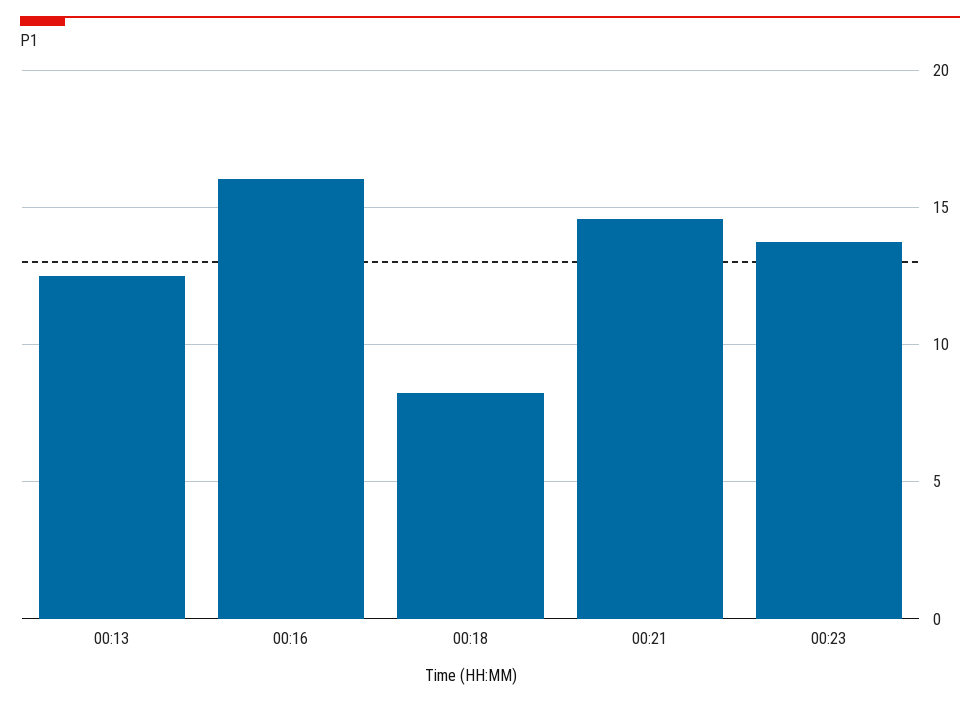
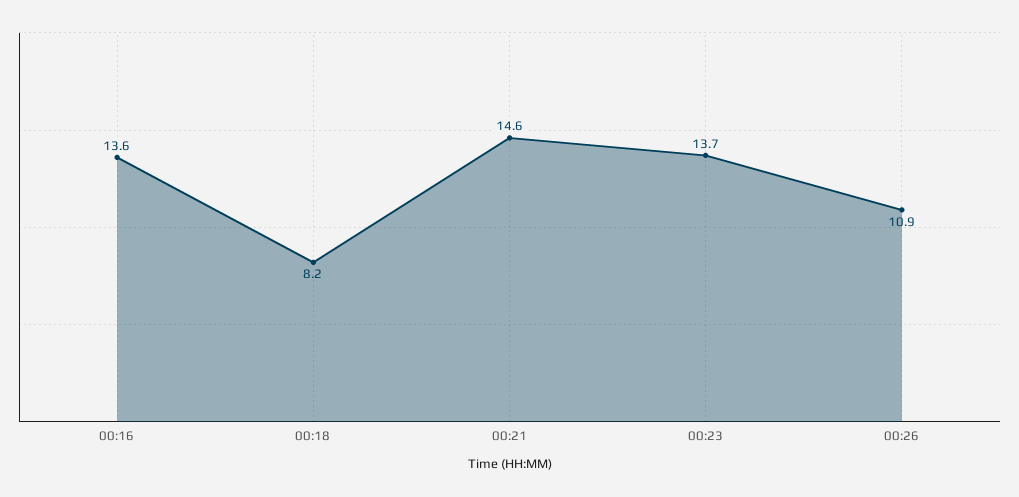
00:13: 12.5 -> none
00:16: 16 -> 13.6
00:26: none -> 10.9

